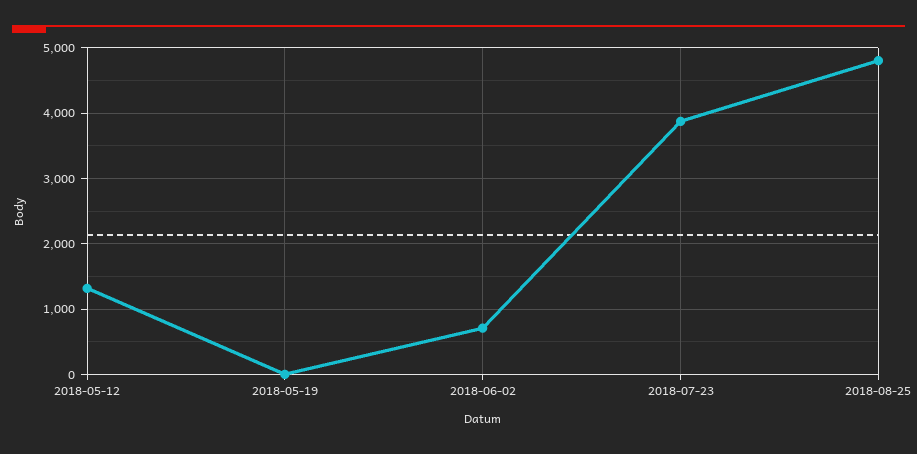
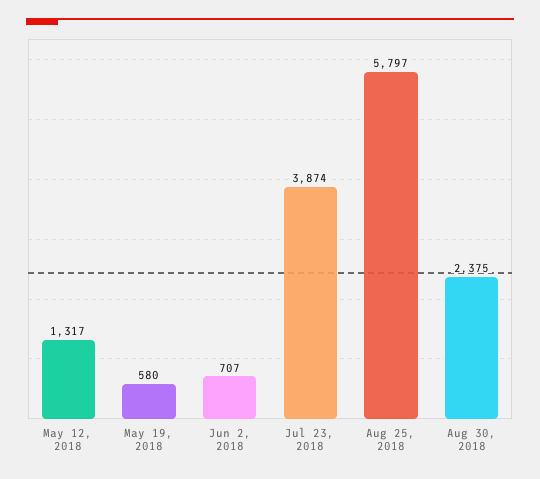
2018-05-19: 0 -> 580
2018-08-25: 4800 -> 5797
Aug 30, 2018: none -> 2375

